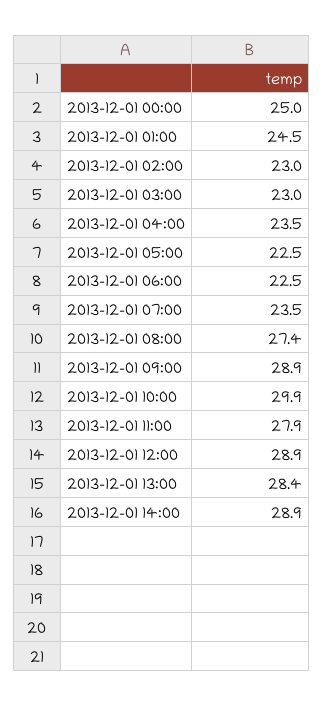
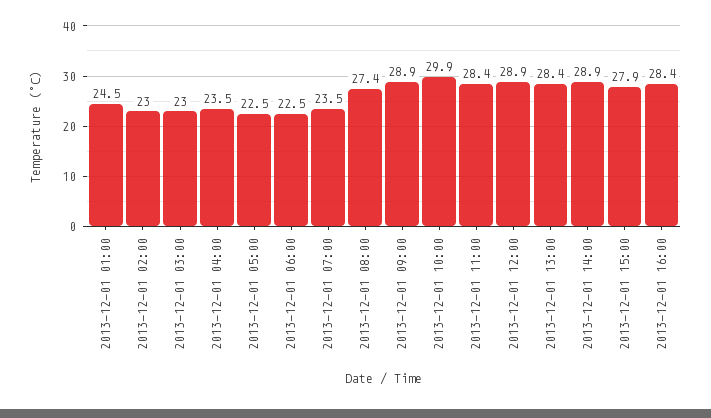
2013-12-01 00:00: 25 -> none
2013-12-01 11:00: 27.9 -> 28.4
2013-12-01 15:00: none -> 27.9
2013-12-01 16:00: none -> 28.4

